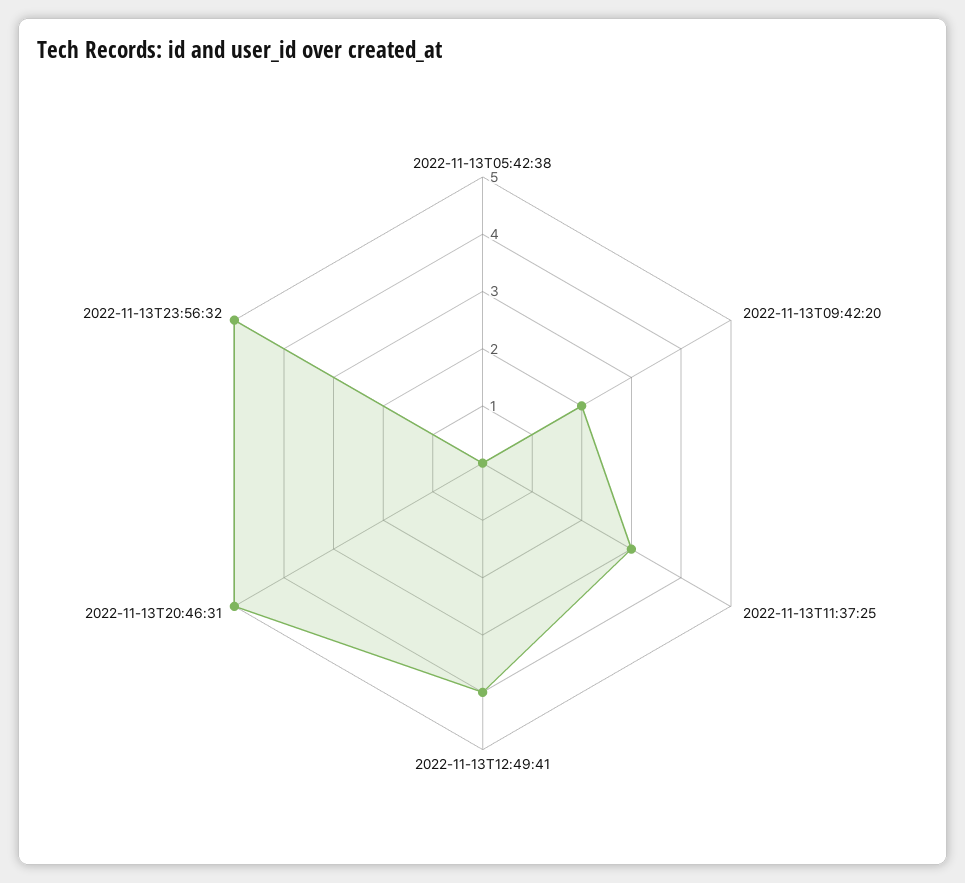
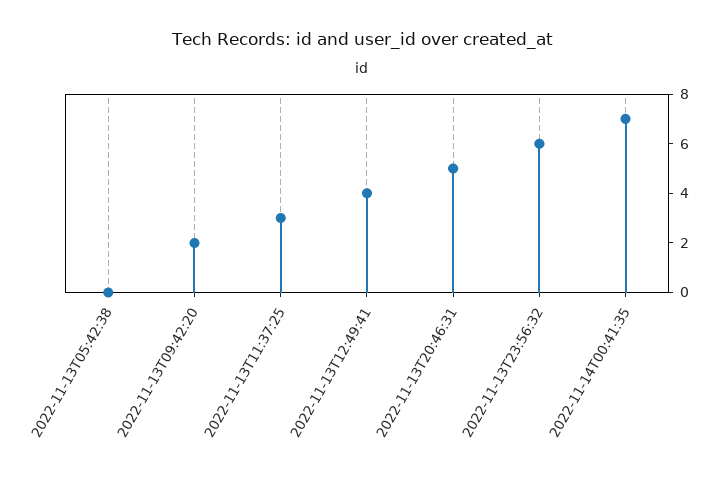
2022-11-13T23:56:32: 5 -> 6
2022-11-14T00:41:35: none -> 7

